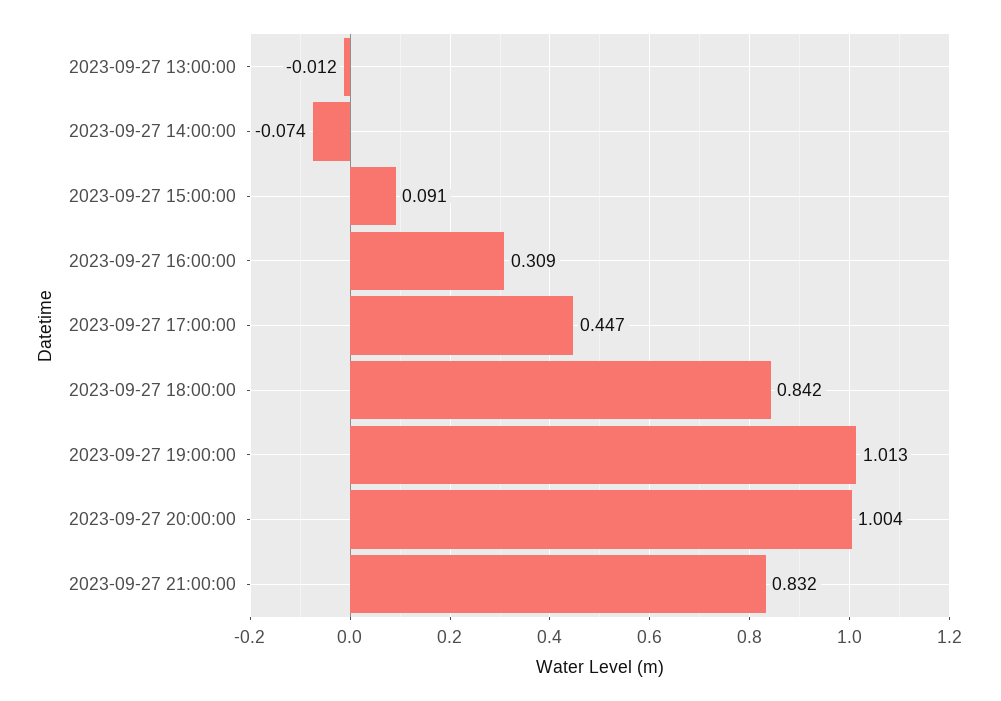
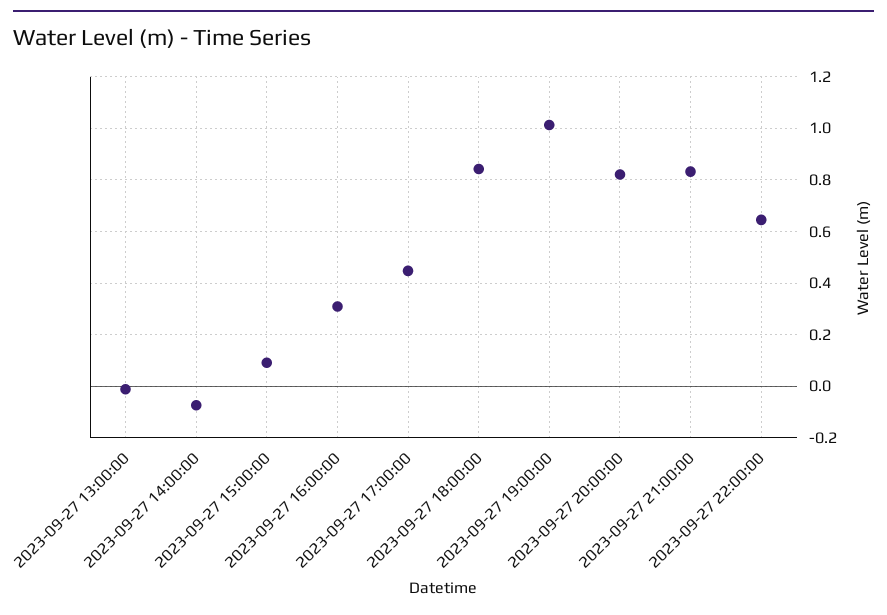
2023-09-27 20:00:00: 1.004 -> 0.825
2023-09-27 22:00:00: none -> 0.65

